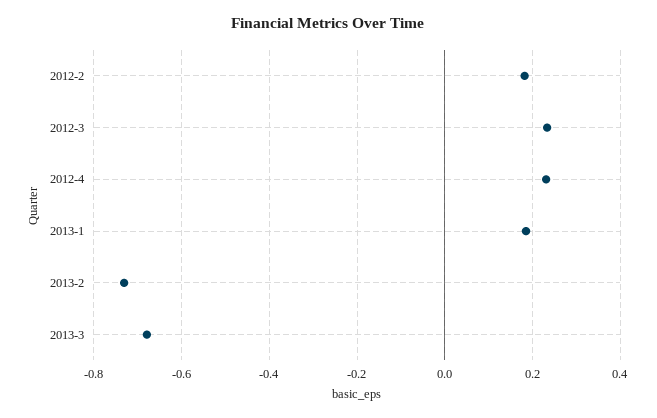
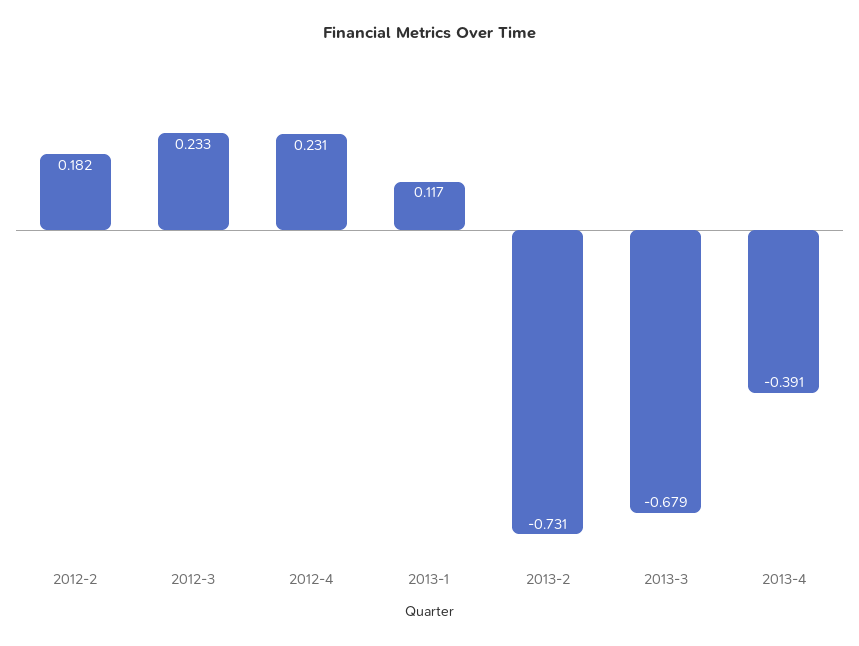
2013-1: 0.18 -> 0.117
2013-4: none -> -0.391

